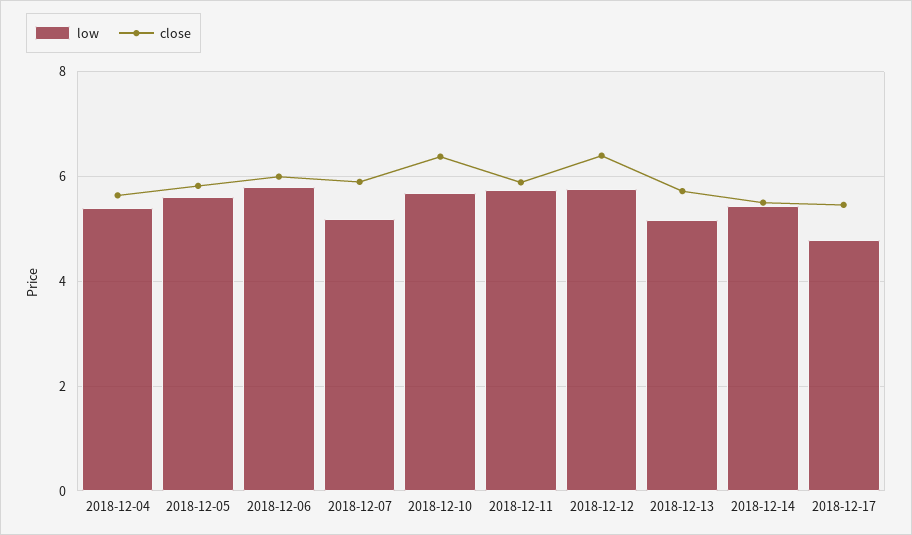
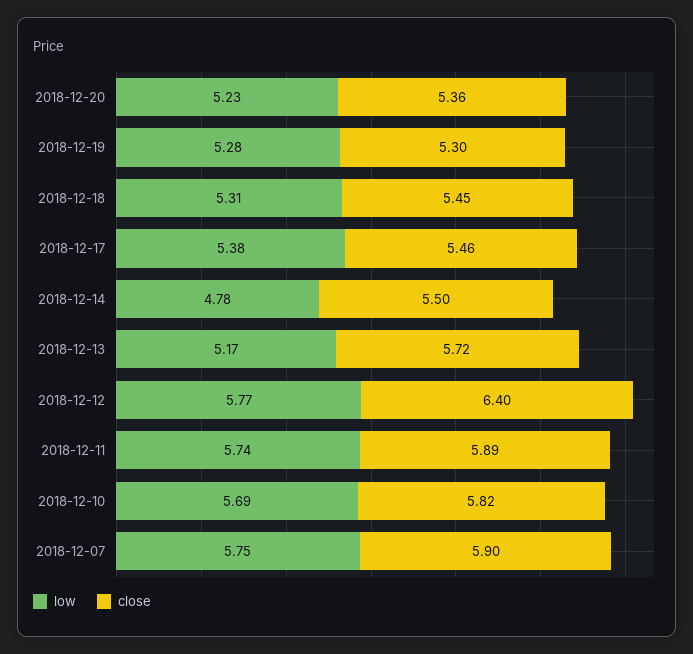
low, 2018-12-04: 5.4 -> none
close, 2018-12-04: 5.6 -> none
low, 2018-12-05: 5.6 -> none
close, 2018-12-05: 5.8 -> none
low, 2018-12-06: 5.8 -> none
close, 2018-12-06: 6 -> none
low, 2018-12-07: 5.2 -> 5.75
close, 2018-12-10: 6.4 -> 5.82
low, 2018-12-14: 5.4 -> 4.78
low, 2018-12-17: 4.8 -> 5.38
low, 2018-12-20: none -> 5.23
close, 2018-12-20: none -> 5.36
low, 2018-12-19: none -> 5.28
close, 2018-12-19: none -> 5.3
low, 2018-12-18: none -> 5.31
close, 2018-12-18: none -> 5.45

